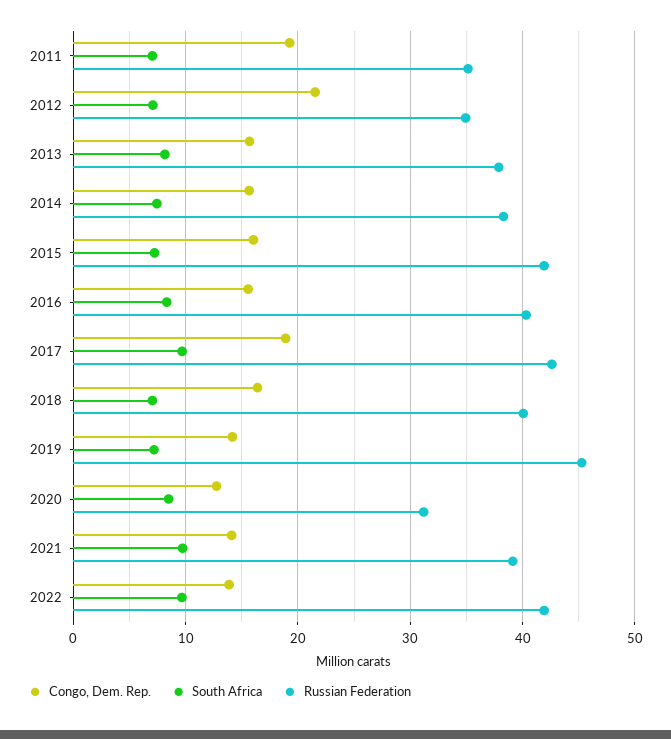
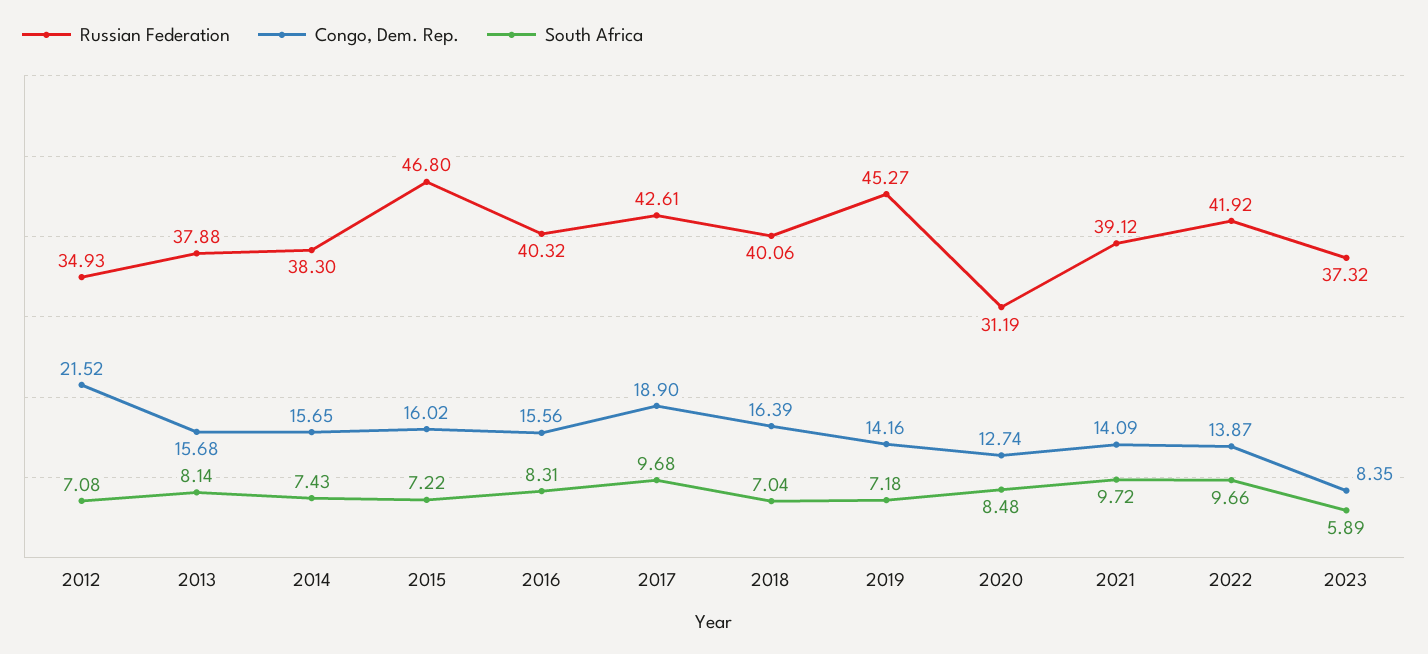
Congo, Dem. Rep., 2011: 19 -> none
South Africa, 2011: 7 -> none
Russian Federation, 2011: 35 -> none
Russian Federation, 2015: 42 -> 46.8
Russian Federation, 2023: none -> 37.32
Congo, Dem. Rep., 2023: none -> 8.35
South Africa, 2023: none -> 5.89

